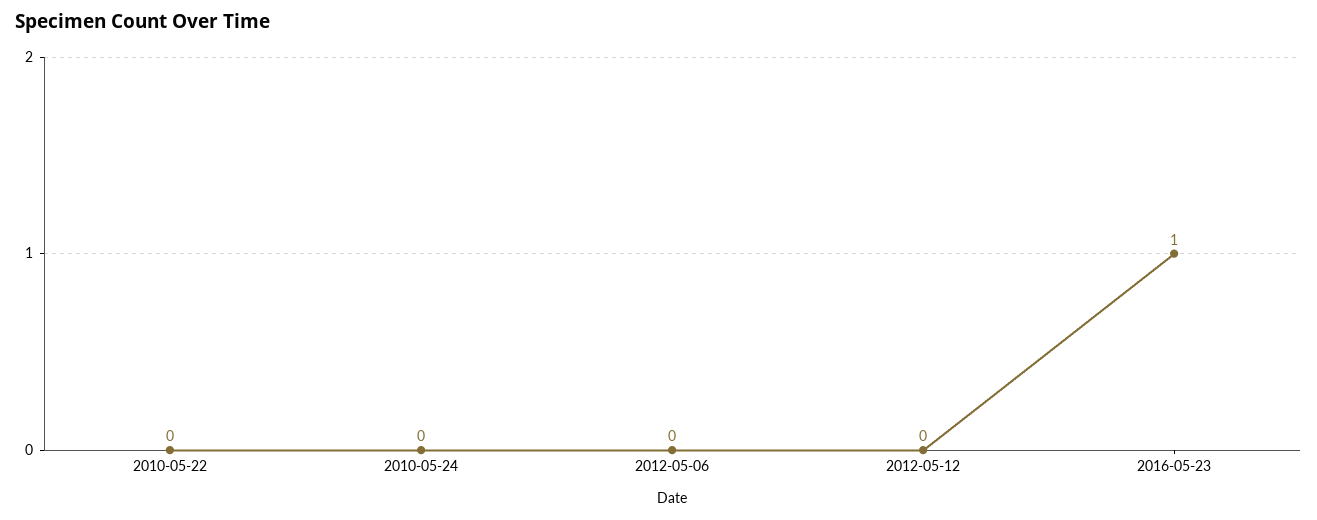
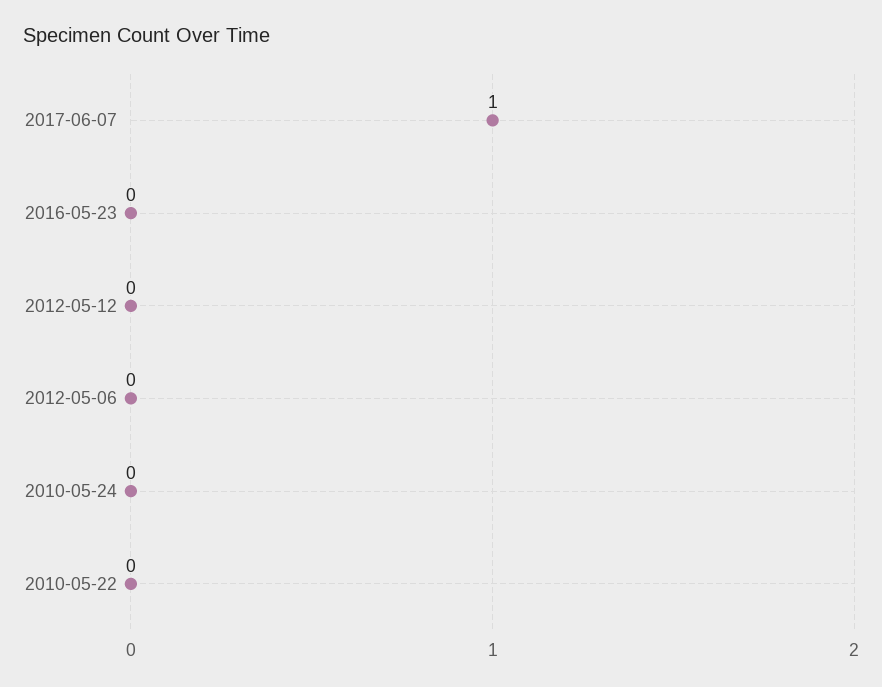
2016-05-23: 1 -> 0
2017-06-07: none -> 1

